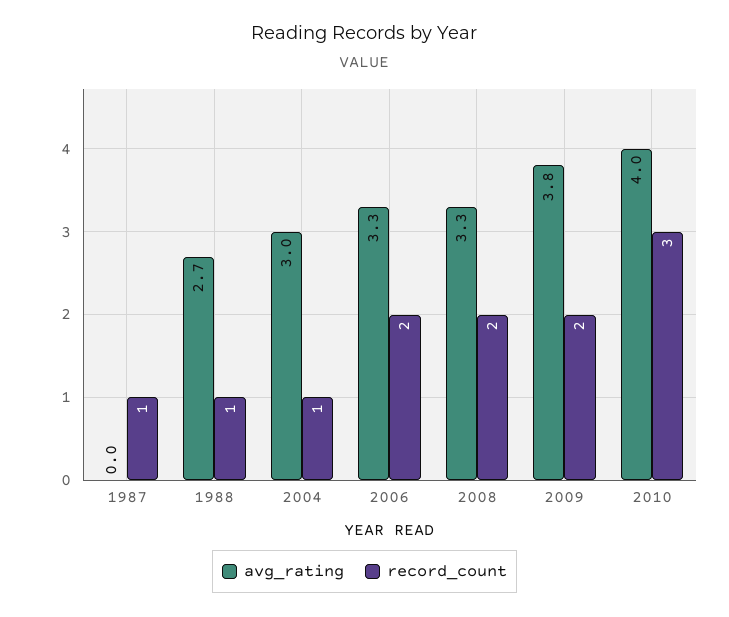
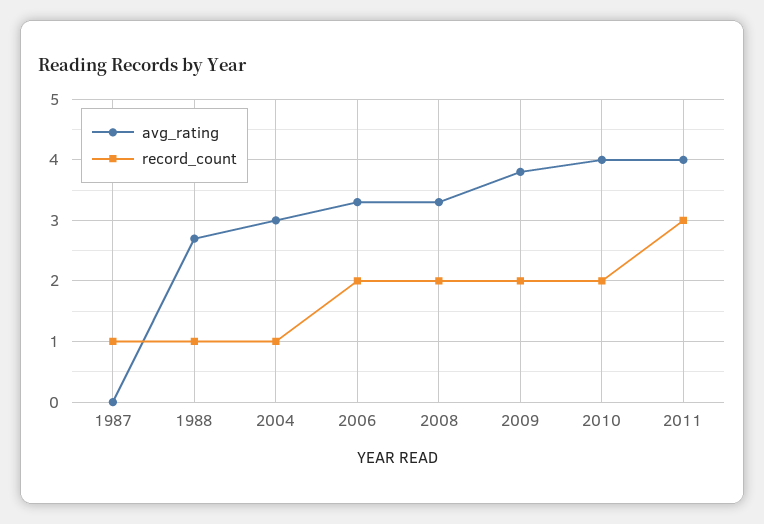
record_count, 2010: 3 -> 2
avg_rating, 2011: none -> 4
record_count, 2011: none -> 3

